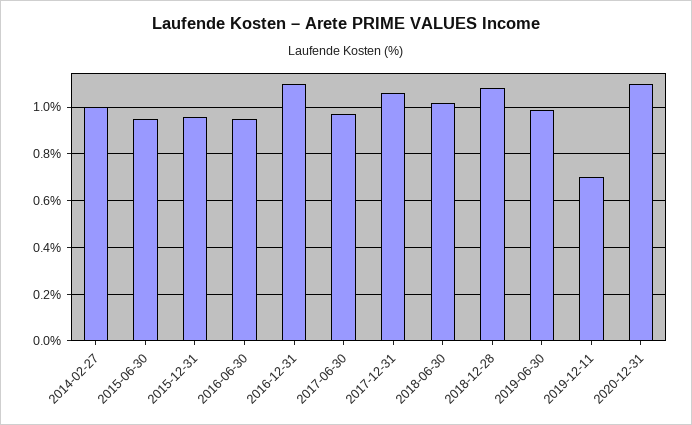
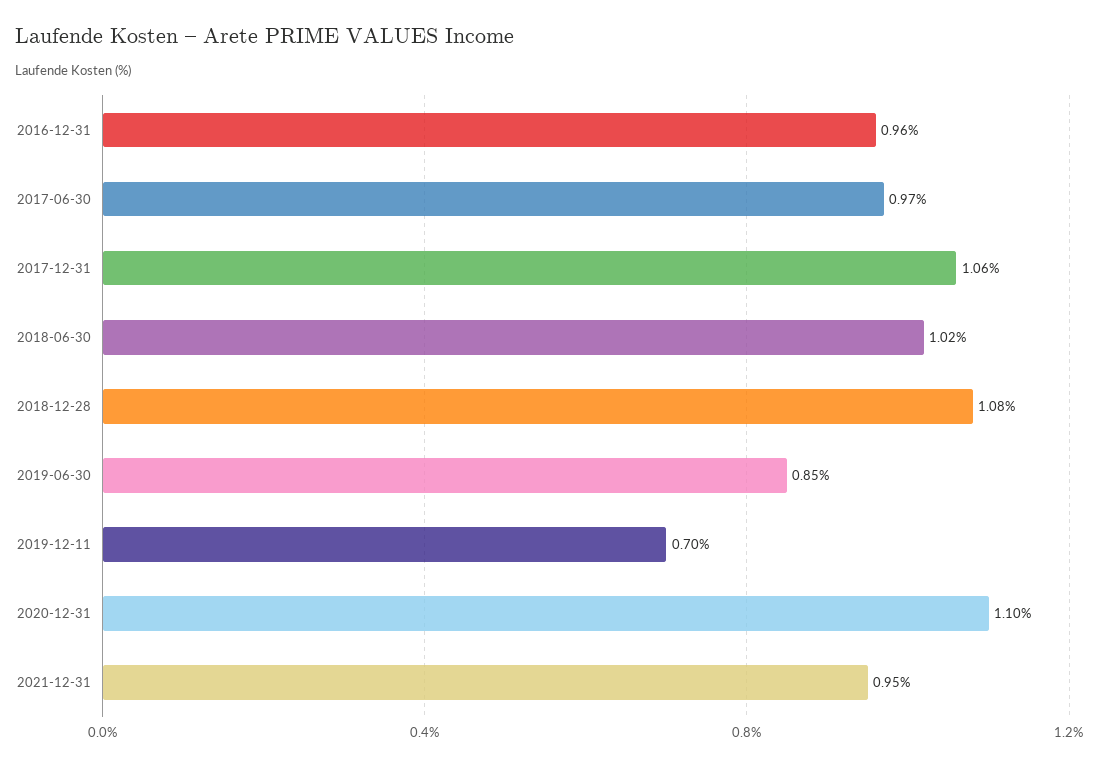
2014-02-27: 1 -> none
2015-06-30: 0.95 -> none
2015-12-31: 0.95 -> none
2016-06-30: 0.95 -> none
2016-12-31: 1.1 -> 0.96
2019-06-30: 1 -> 0.85
2021-12-31: none -> 0.95

